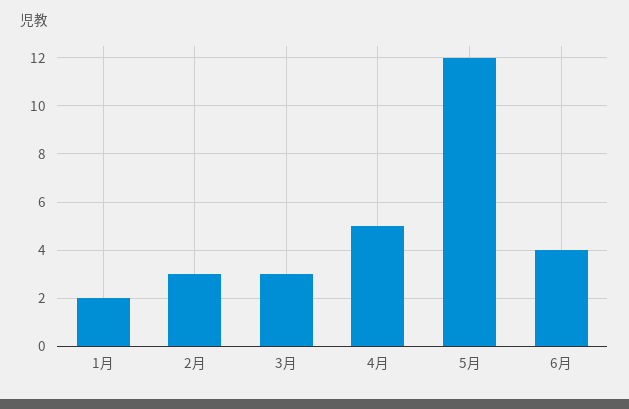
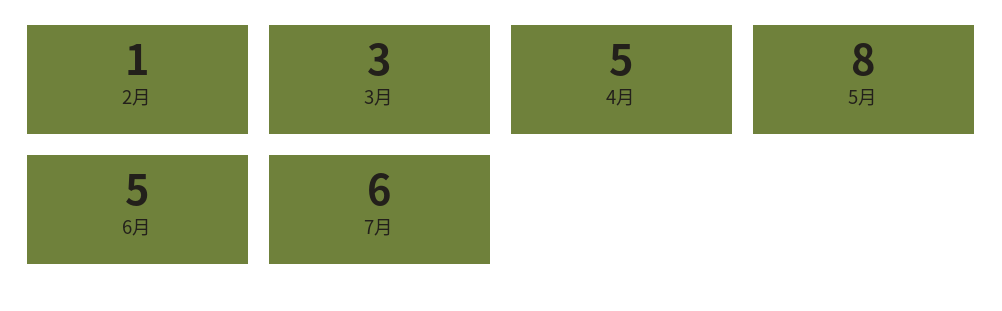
1月: 2 -> none
2月: 3 -> 1
5月: 12 -> 8
6月: 4 -> 5
7月: none -> 6

